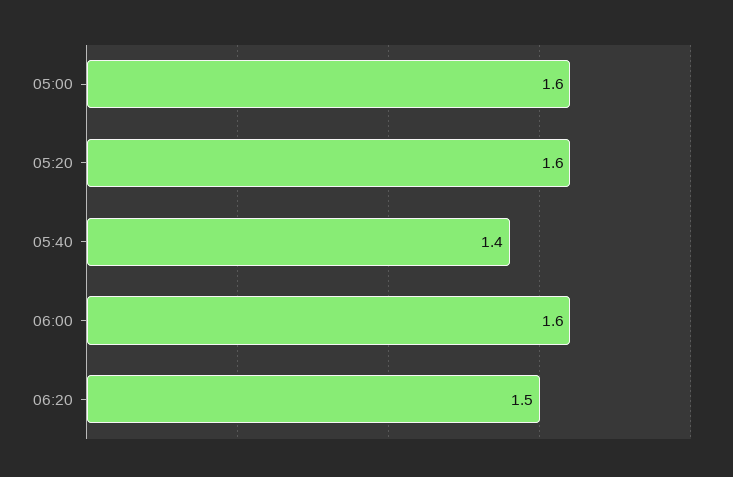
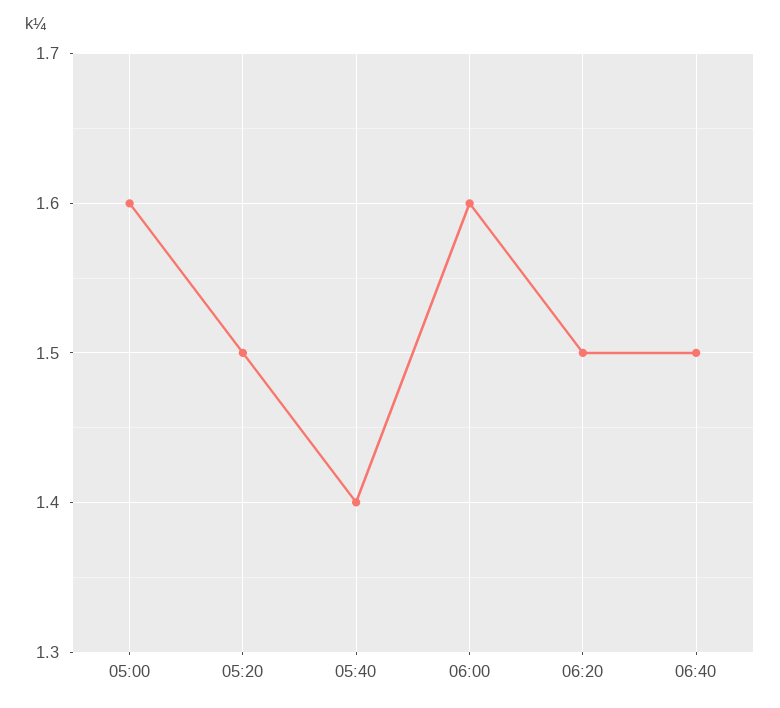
05:20: 1.6 -> 1.5
06:40: none -> 1.5

